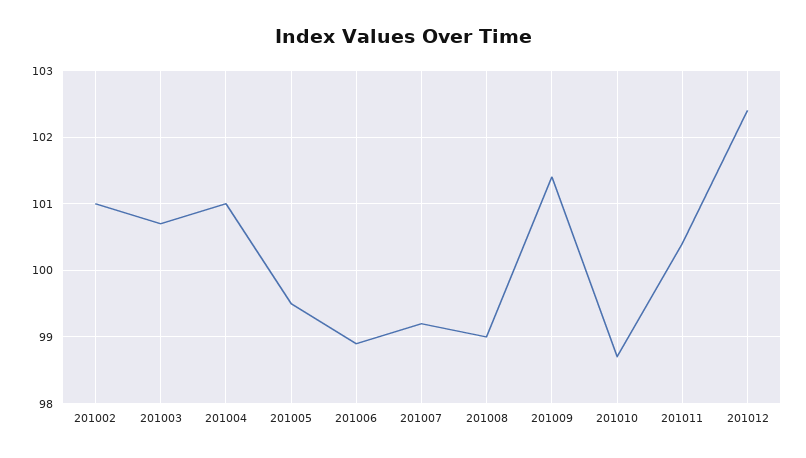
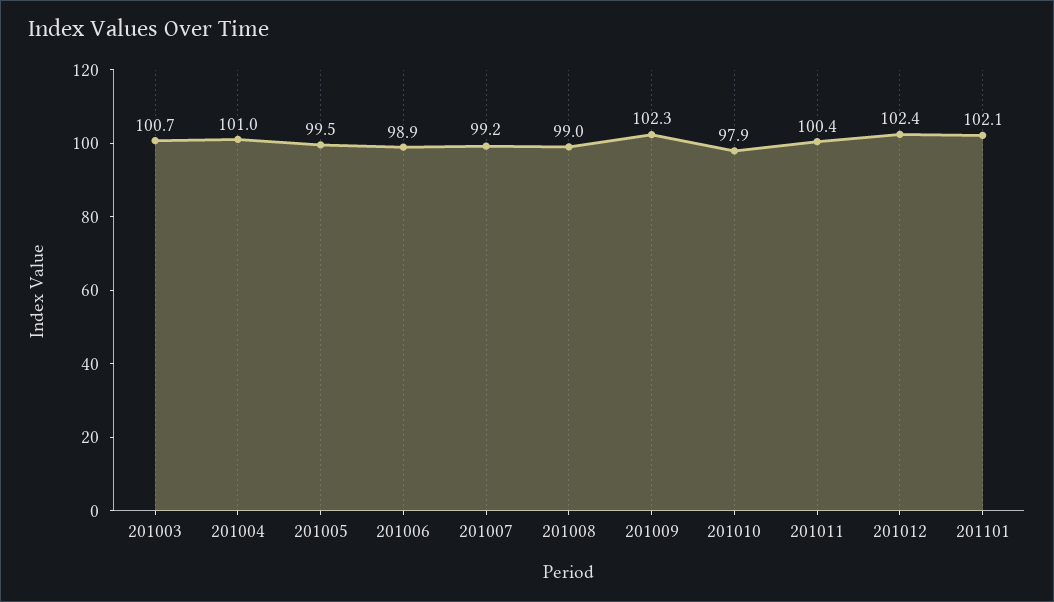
201002: 101 -> none
201009: 101.4 -> 102.3
201010: 98.7 -> 97.9
201101: none -> 102.1

